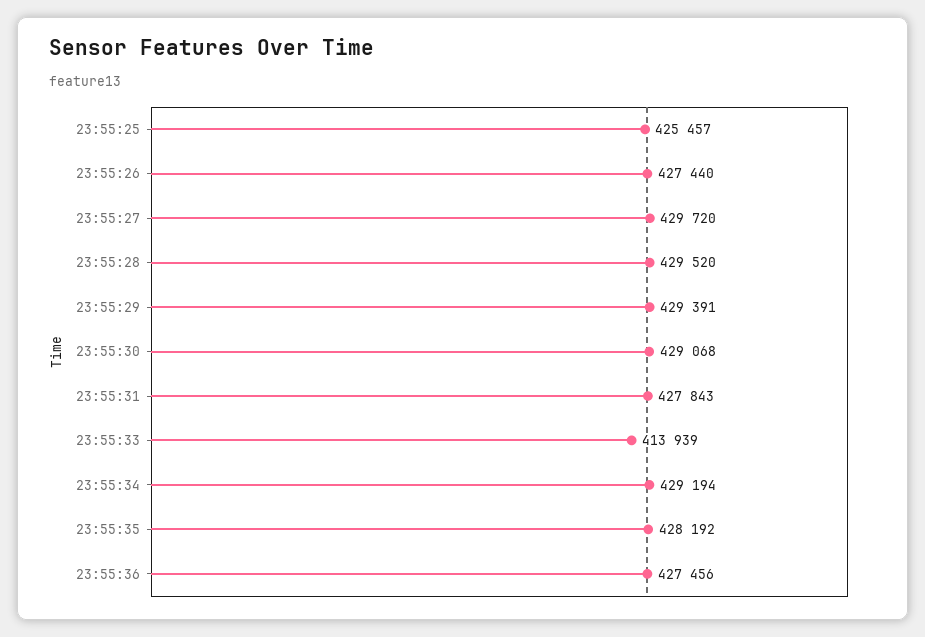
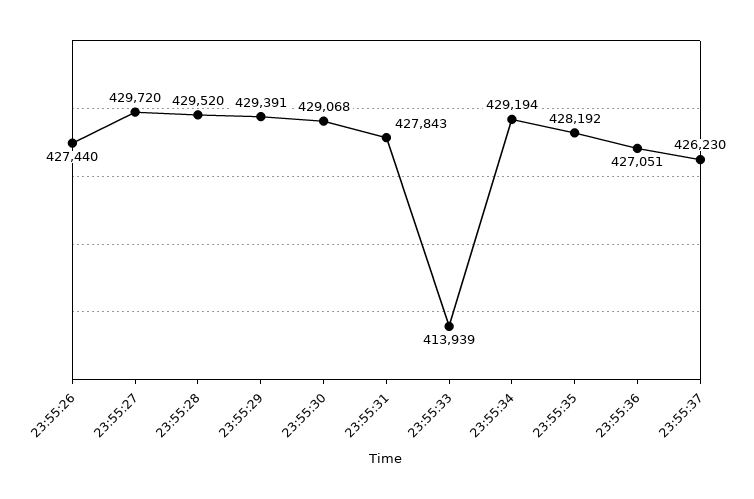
23:55:25: 425457 -> none
23:55:36: 427456 -> 427051
23:55:37: none -> 426230

